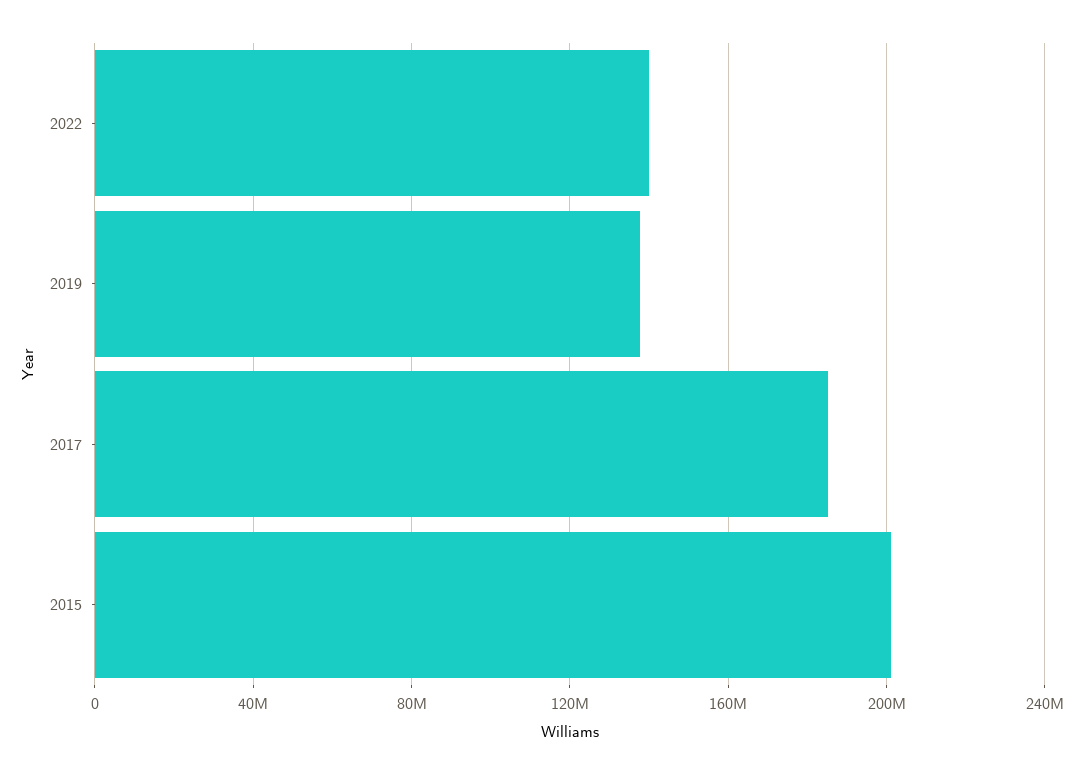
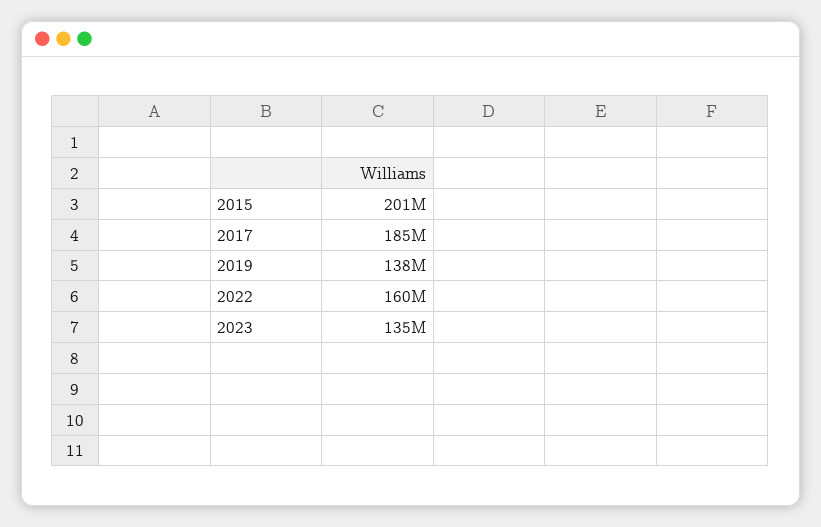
2022: 140000000 -> 160000000
2023: none -> 135000000

